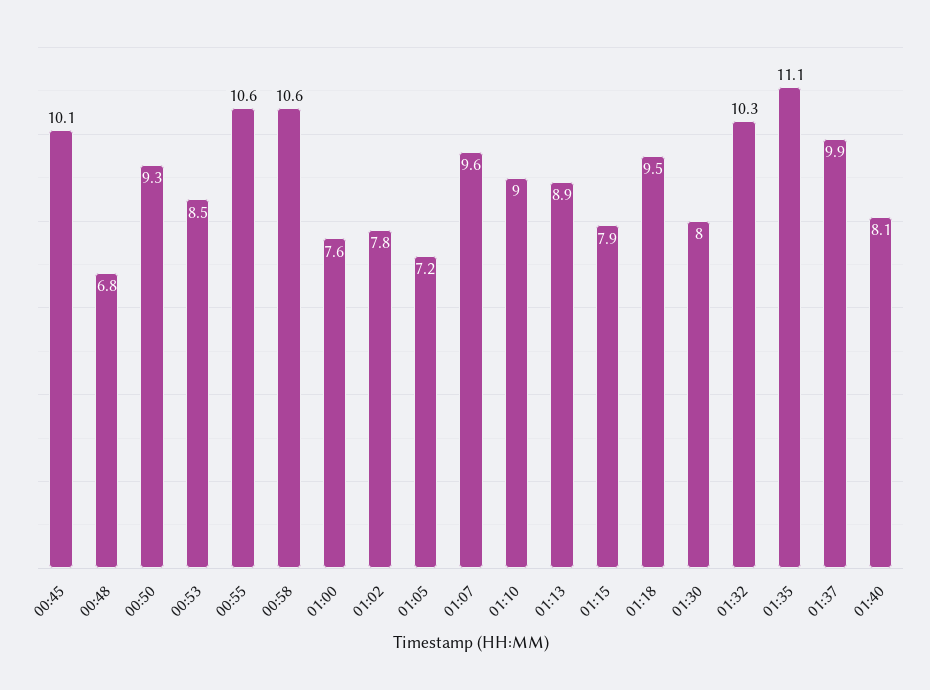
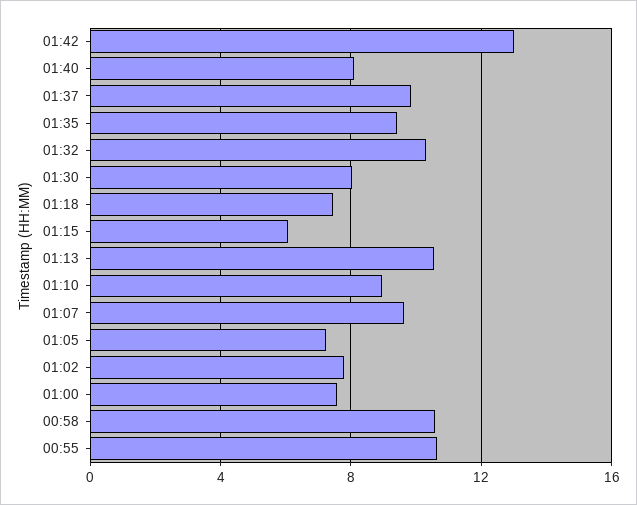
00:45: 10.1 -> none
00:48: 6.8 -> none
00:50: 9.3 -> none
00:53: 8.5 -> none
01:13: 8.9 -> 10.5
01:15: 7.9 -> 6
01:18: 9.5 -> 7.5
01:35: 11.1 -> 9.5
01:42: none -> 13

